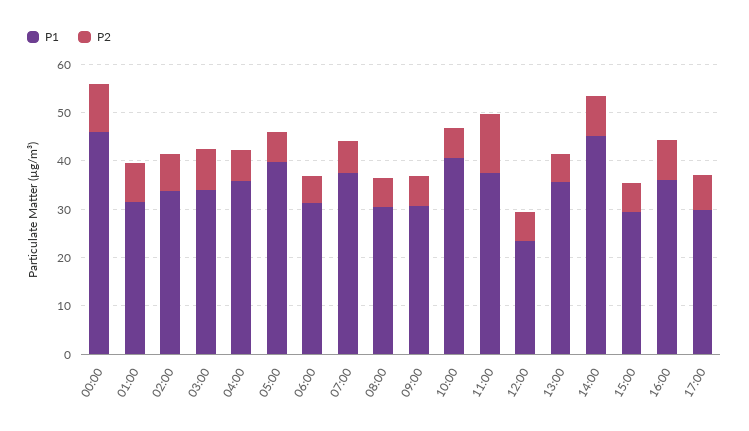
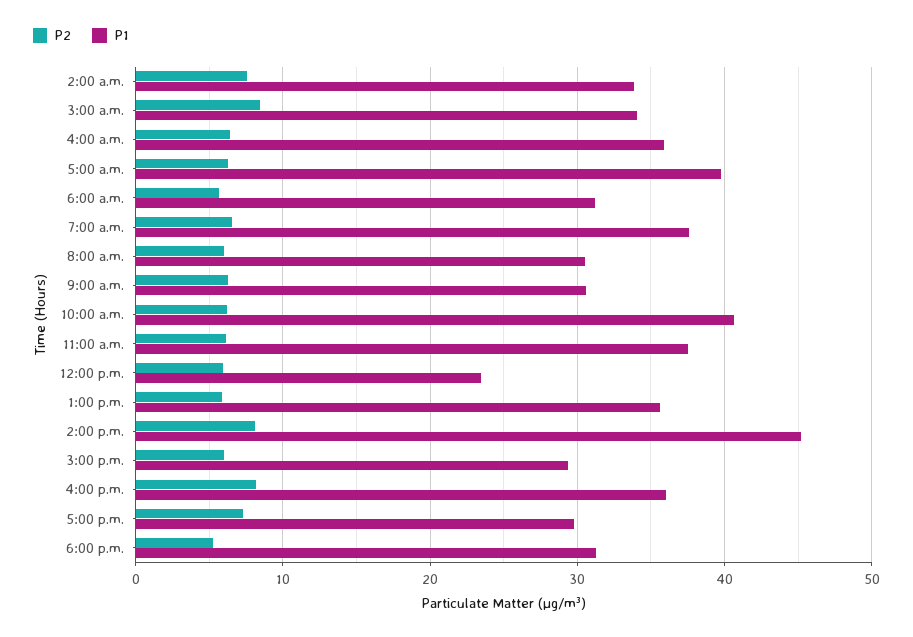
P1, 00:00: 46 -> none
P2, 00:00: 10 -> none
P1, 01:00: 32 -> none
P2, 01:00: 8 -> none
P2, 11:00: 12 -> 6
P2, 6:00 p.m.: none -> 5
P1, 6:00 p.m.: none -> 31

